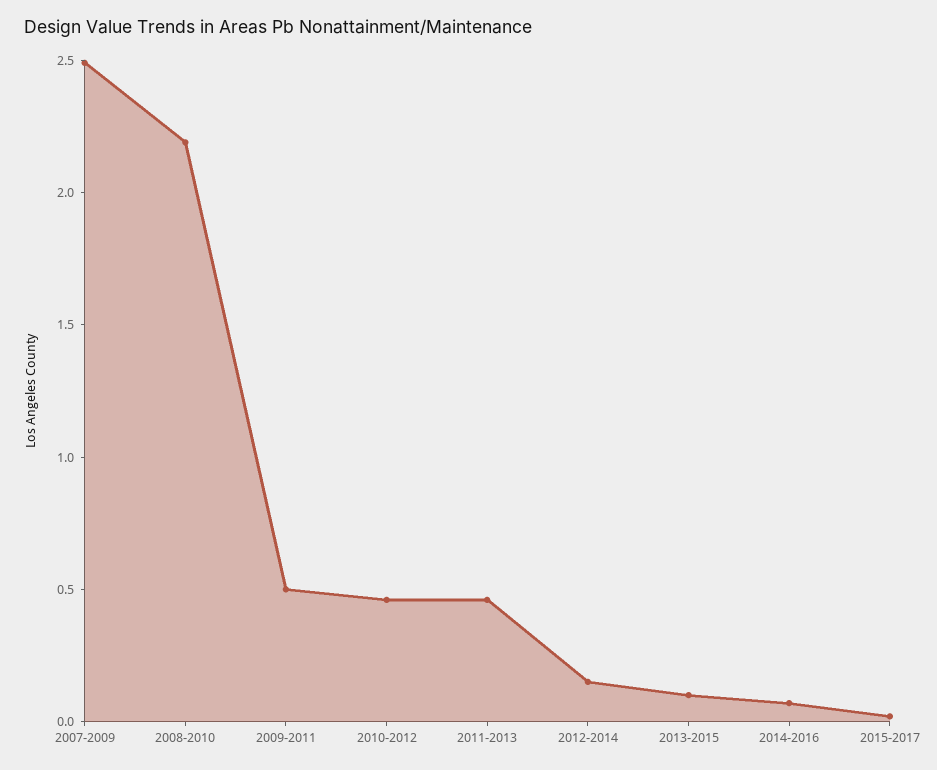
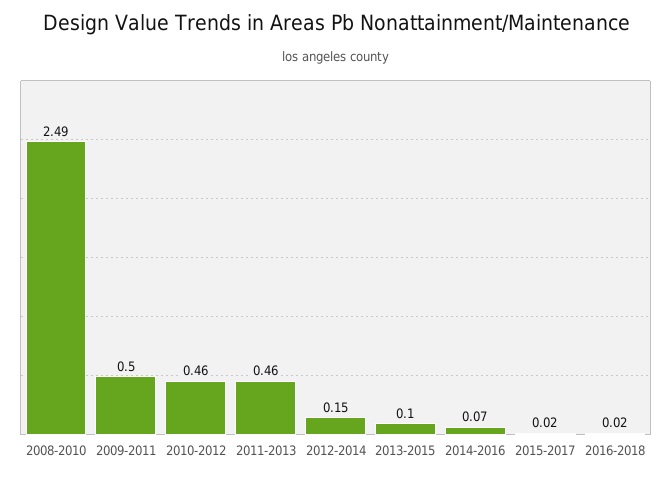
2007-2009: 2.5 -> none
2008-2010: 2.2 -> 2.49
2016-2018: none -> 0.02

